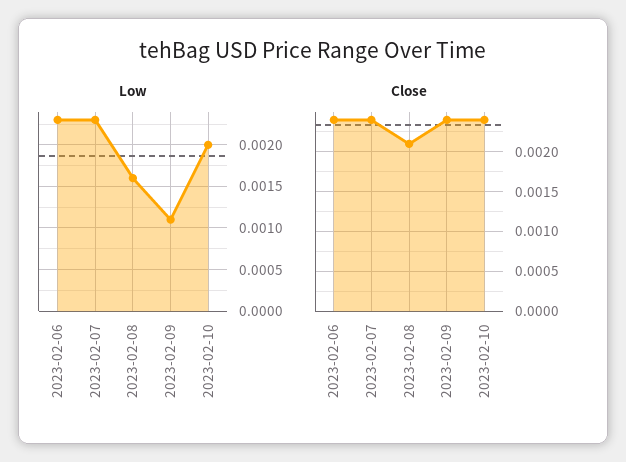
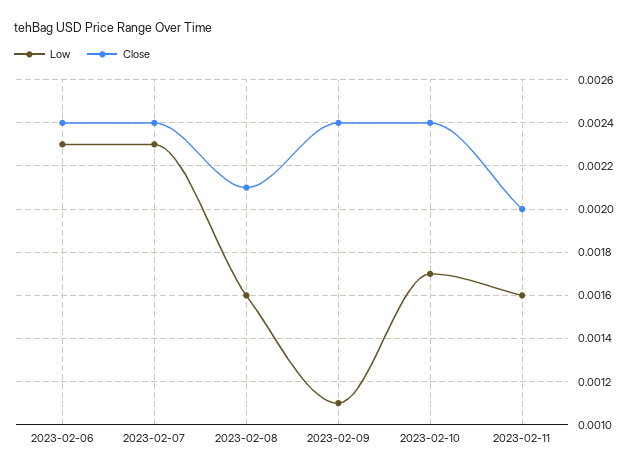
Low, 2023-02-10: 0.002 -> 0.0017
Low, 2023-02-11: none -> 0.0016
Close, 2023-02-11: none -> 0.002

